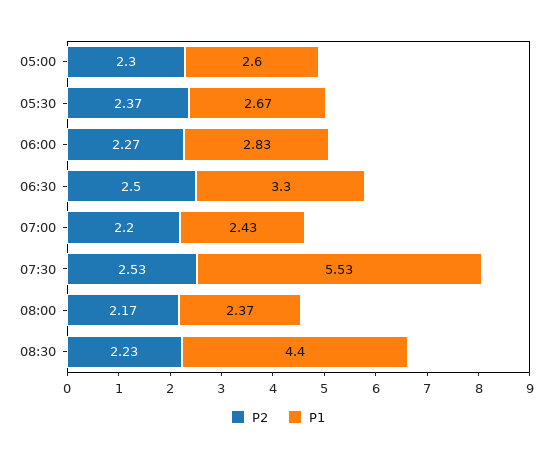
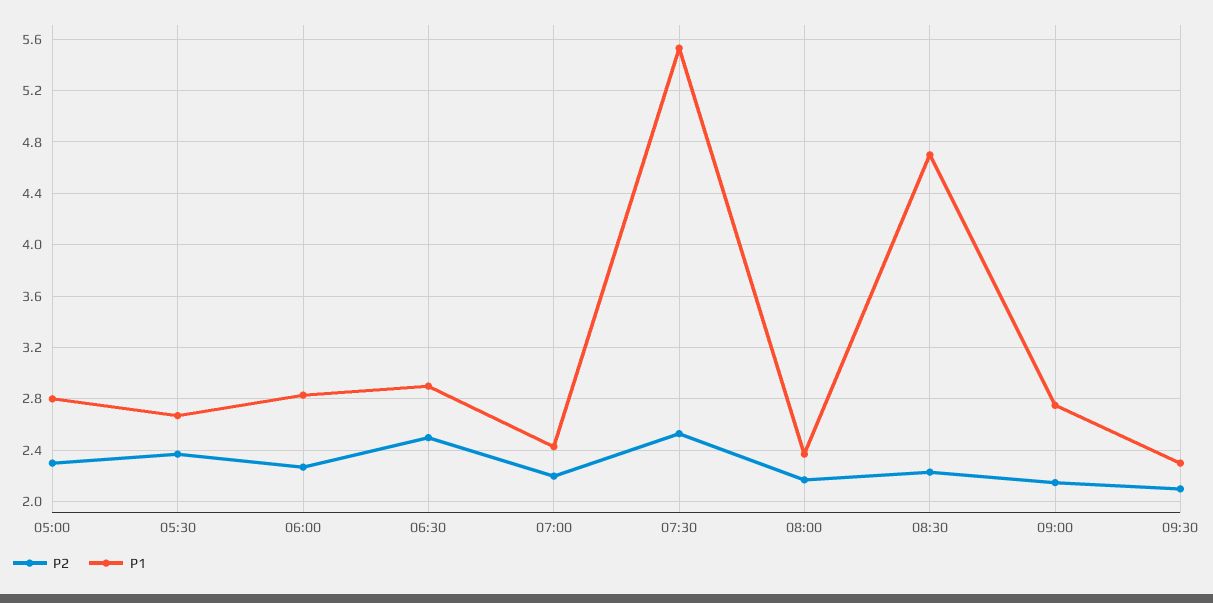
P1, 05:00: 2.6 -> 2.8
P1, 06:30: 3.3 -> 2.9
P1, 08:30: 4.4 -> 4.7
P2, 09:00: none -> 2.15
P1, 09:00: none -> 2.75
P2, 09:30: none -> 2.1
P1, 09:30: none -> 2.3

